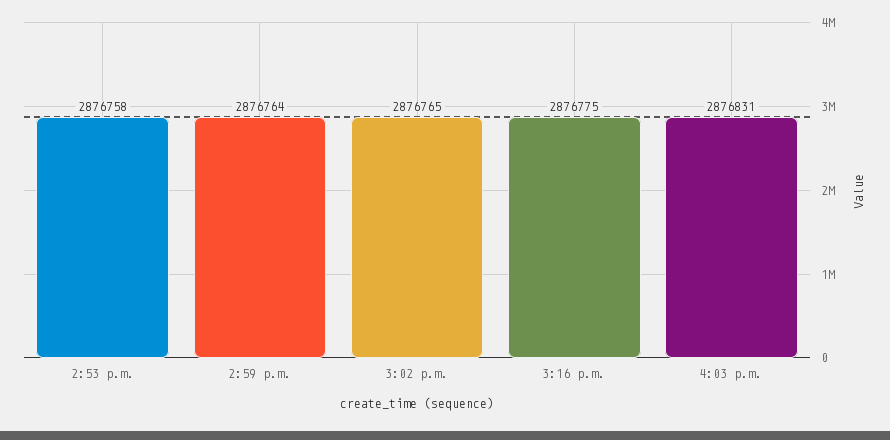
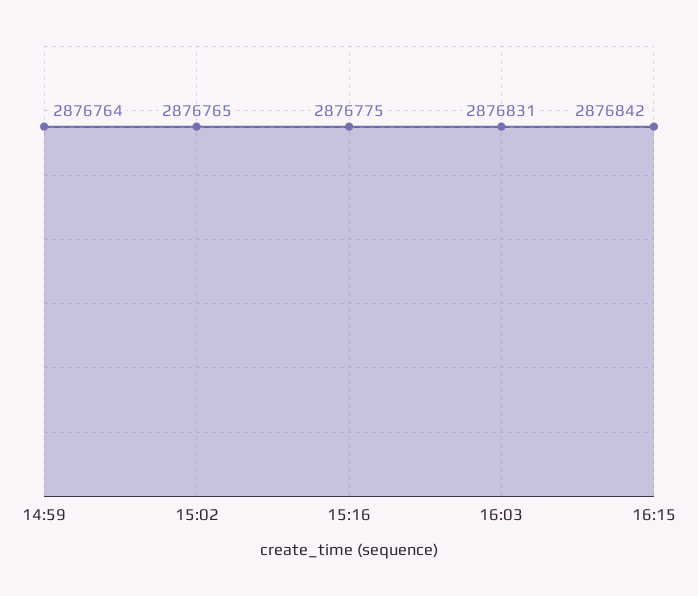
2:53 p.m.: 2876758 -> none
16:15: none -> 2876842

